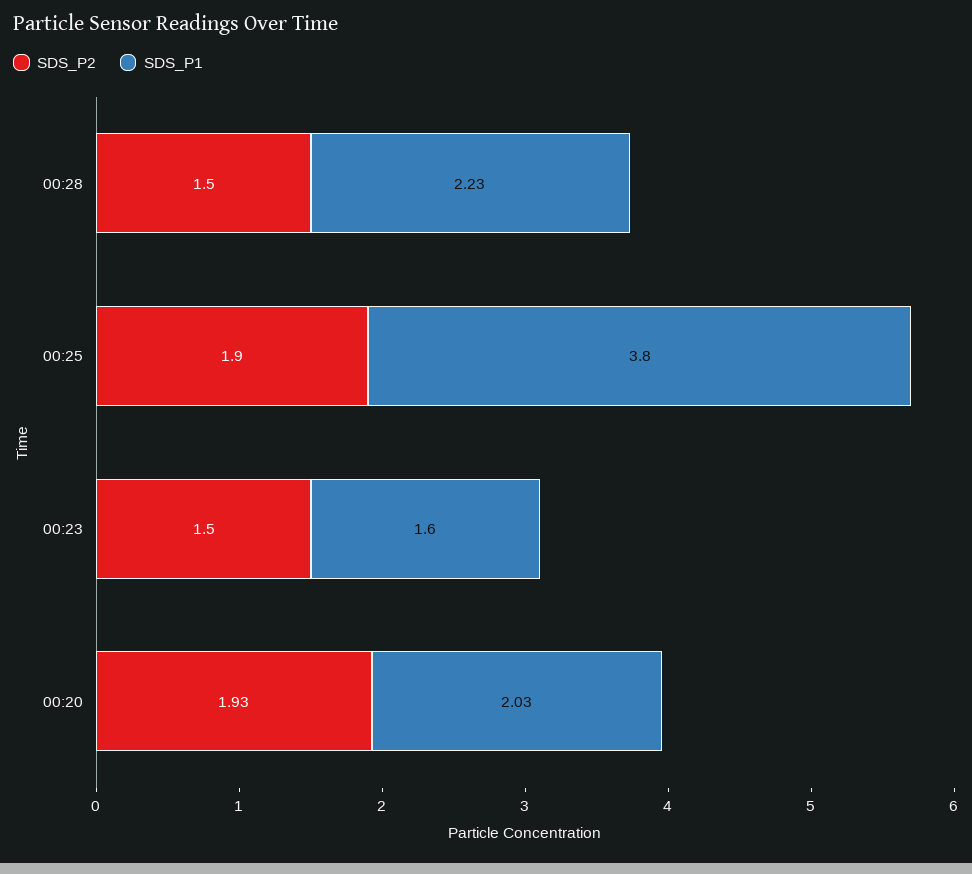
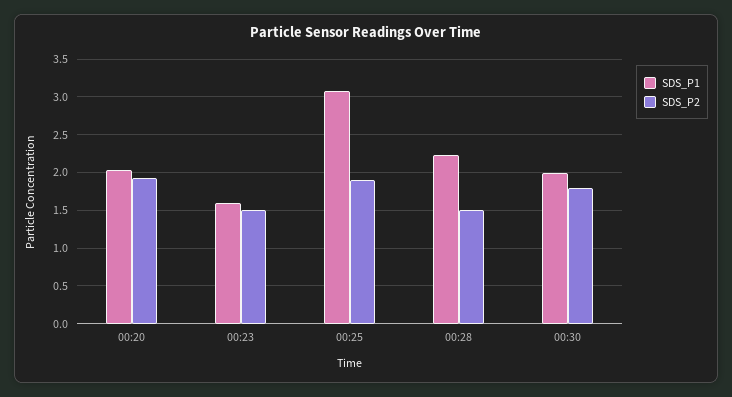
SDS_P1, 00:25: 3.8 -> 3.1
SDS_P1, 00:30: none -> 2
SDS_P2, 00:30: none -> 1.8

